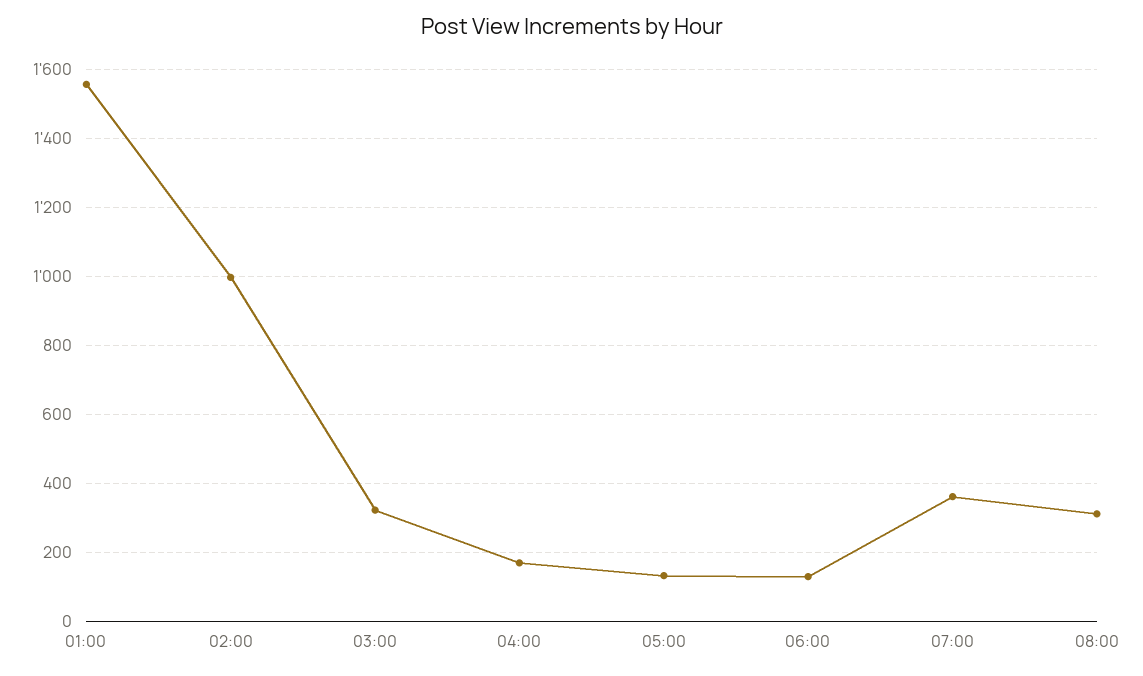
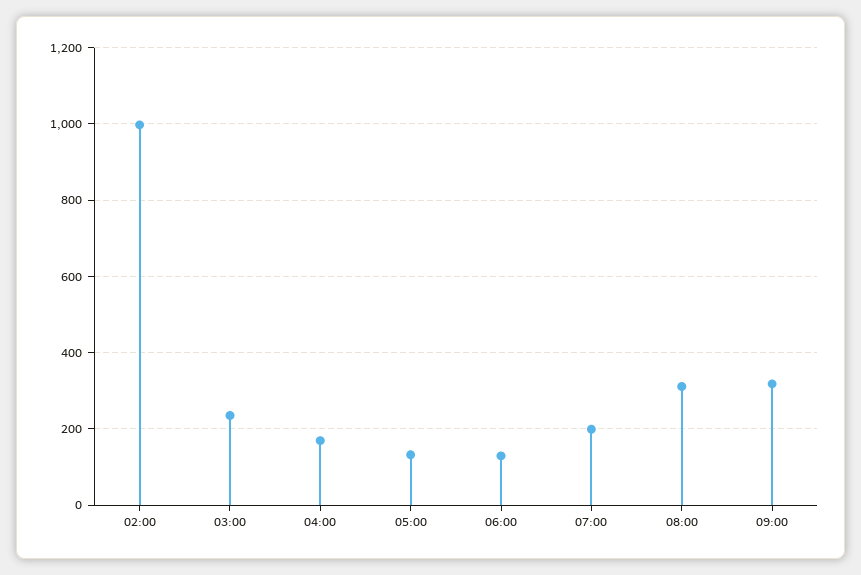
01:00: 1560 -> none
03:00: 320 -> 240
07:00: 360 -> 200
09:00: none -> 320

